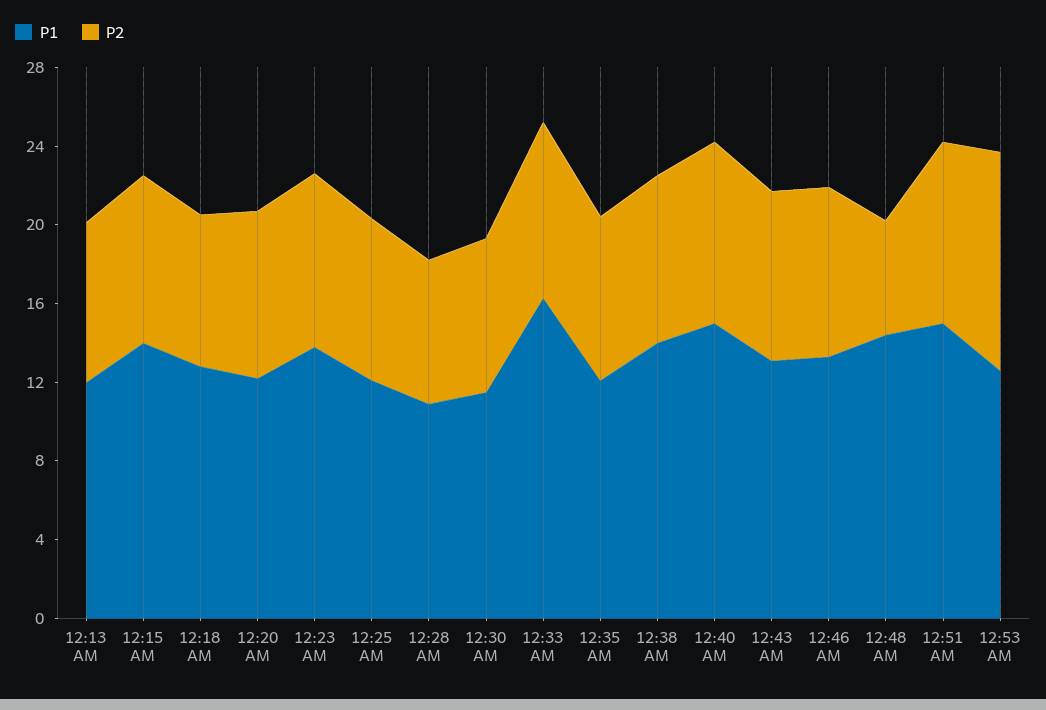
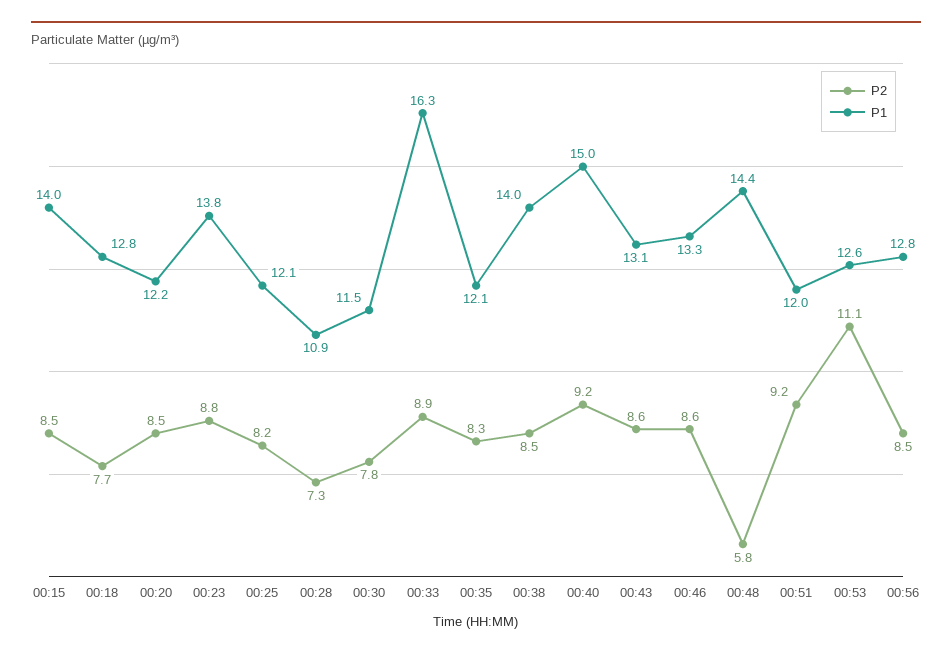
P1, 12:13 AM: 12 -> none
P2, 12:13 AM: 8 -> none
P1, 12:51 AM: 15 -> 12
P2, 00:56: none -> 8.5
P1, 00:56: none -> 12.8

